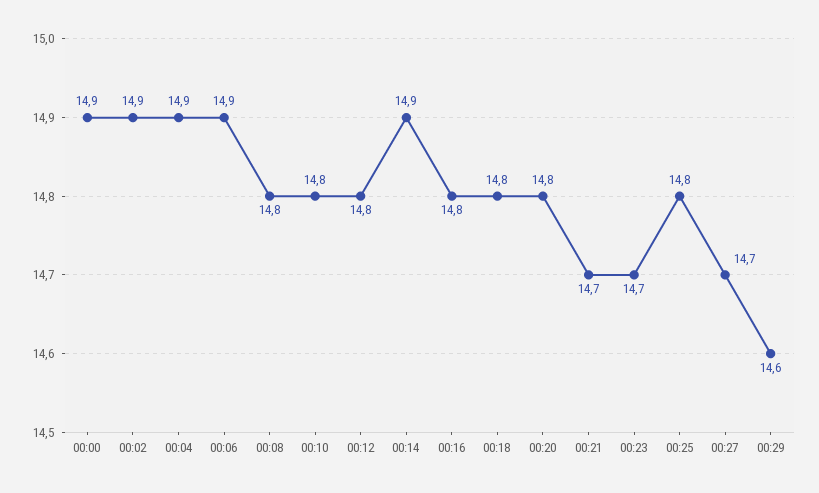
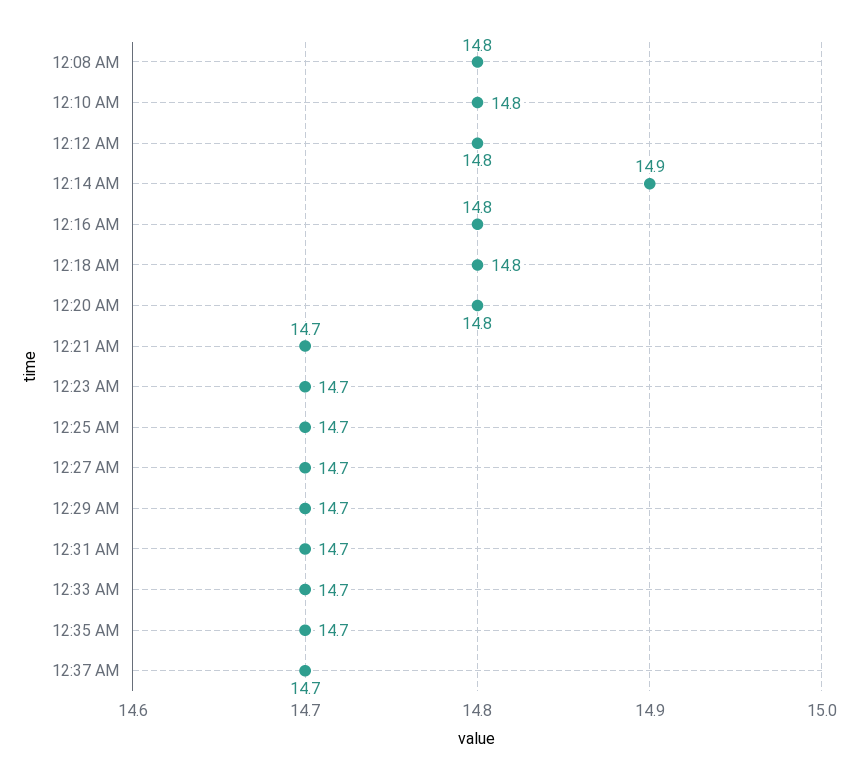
00:00: 14.9 -> none
00:02: 14.9 -> none
00:04: 14.9 -> none
00:06: 14.9 -> none
00:25: 14.8 -> 14.7
00:29: 14.6 -> 14.7
12:31 AM: none -> 14.7
12:33 AM: none -> 14.7
12:35 AM: none -> 14.7
12:37 AM: none -> 14.7

